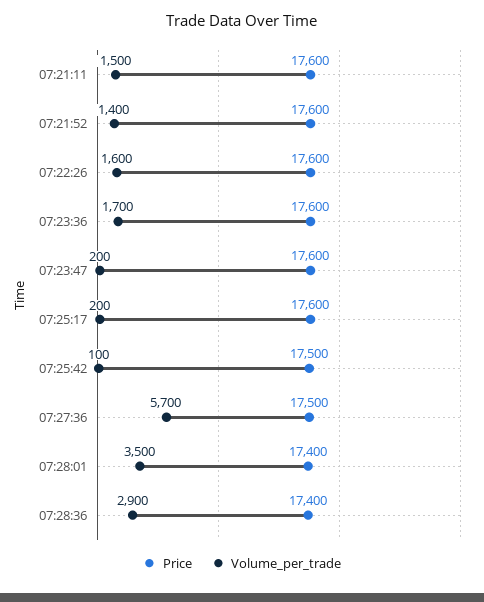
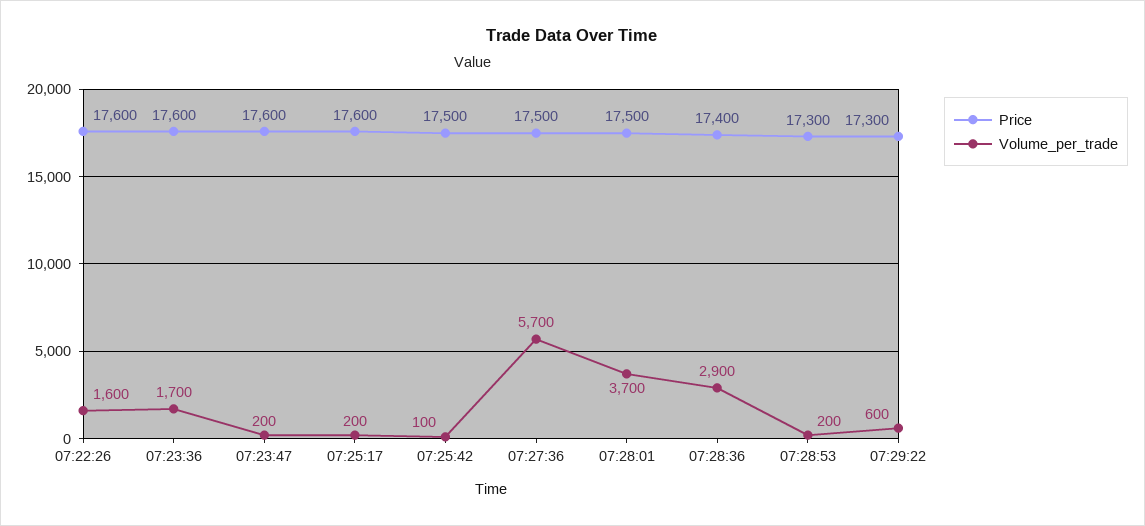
Price, 07:21:11: 17600 -> none
Volume_per_trade, 07:21:11: 1500 -> none
Price, 07:21:52: 17600 -> none
Volume_per_trade, 07:21:52: 1400 -> none
Price, 07:28:01: 17400 -> 17500
Volume_per_trade, 07:28:01: 3500 -> 3700
Price, 07:28:53: none -> 17300
Volume_per_trade, 07:28:53: none -> 200
Price, 07:29:22: none -> 17300
Volume_per_trade, 07:29:22: none -> 600

